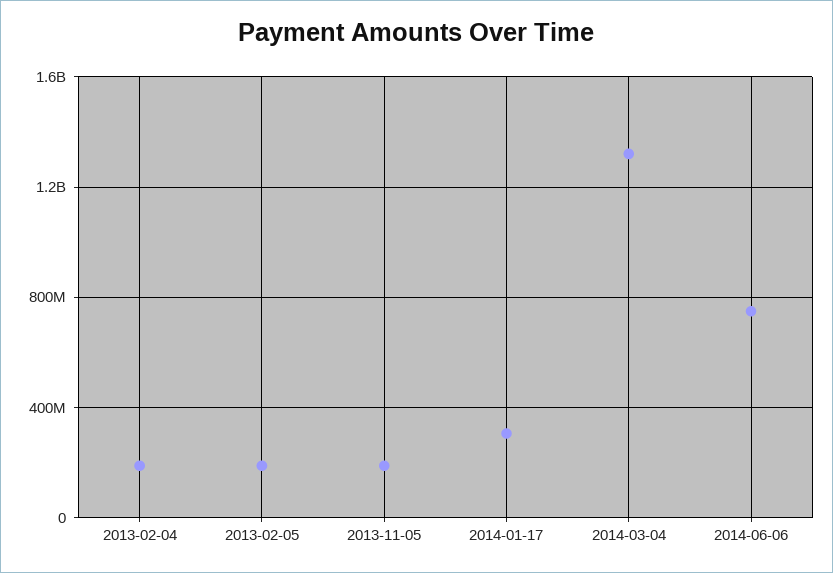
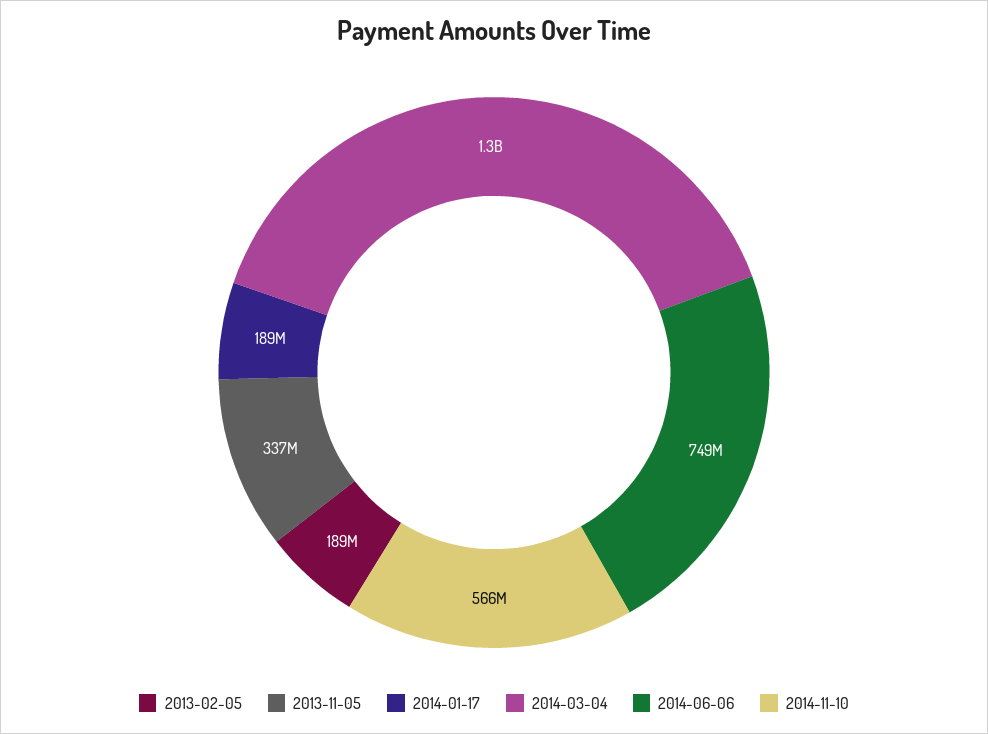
2013-02-04: 200000000 -> none
2013-11-05: 200000000 -> 337000000
2014-01-17: 300000000 -> 189000000
2014-11-10: none -> 566000000

